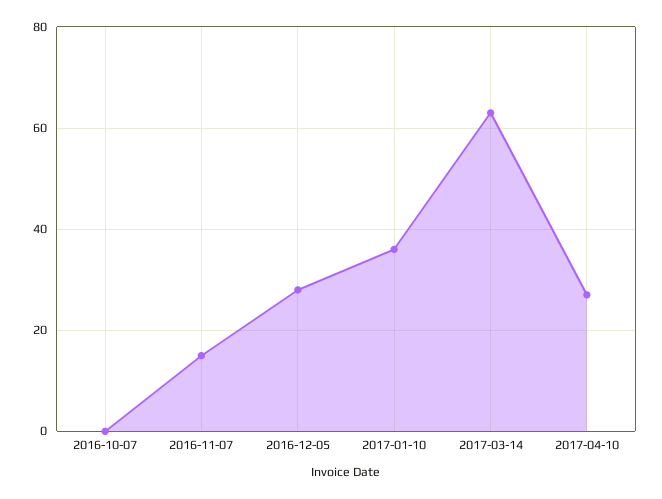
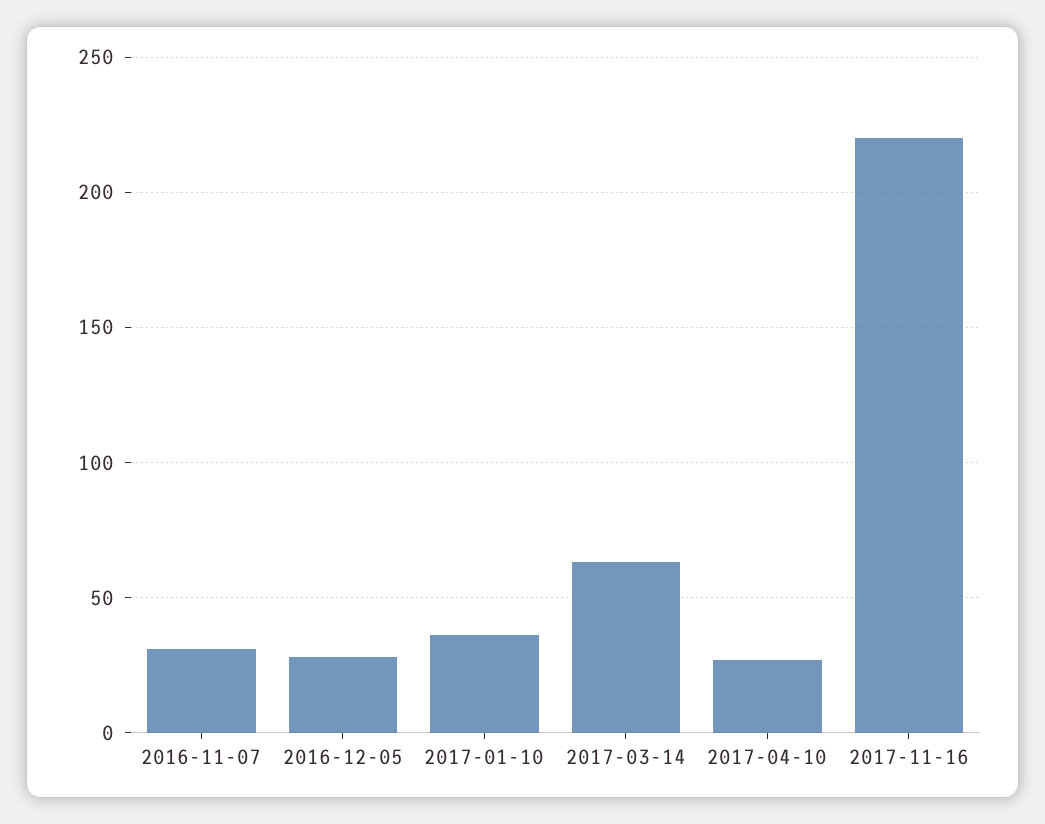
2016-10-07: 0 -> none
2016-11-07: 15 -> 30
2017-11-16: none -> 220

